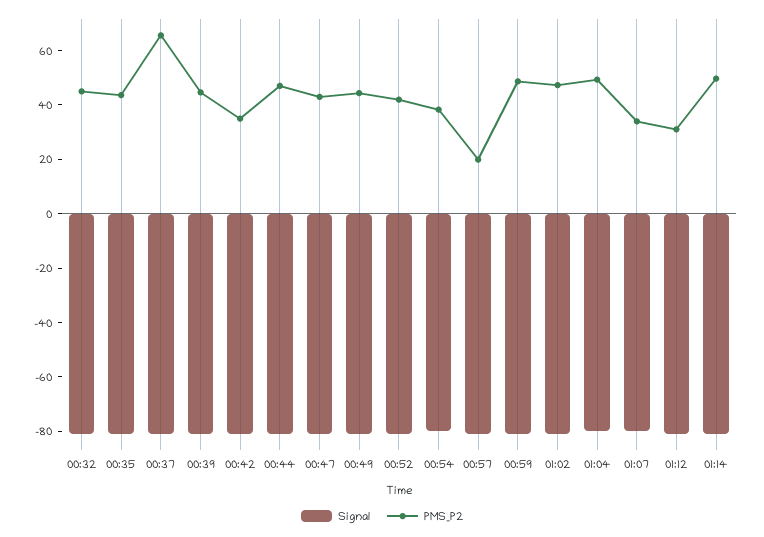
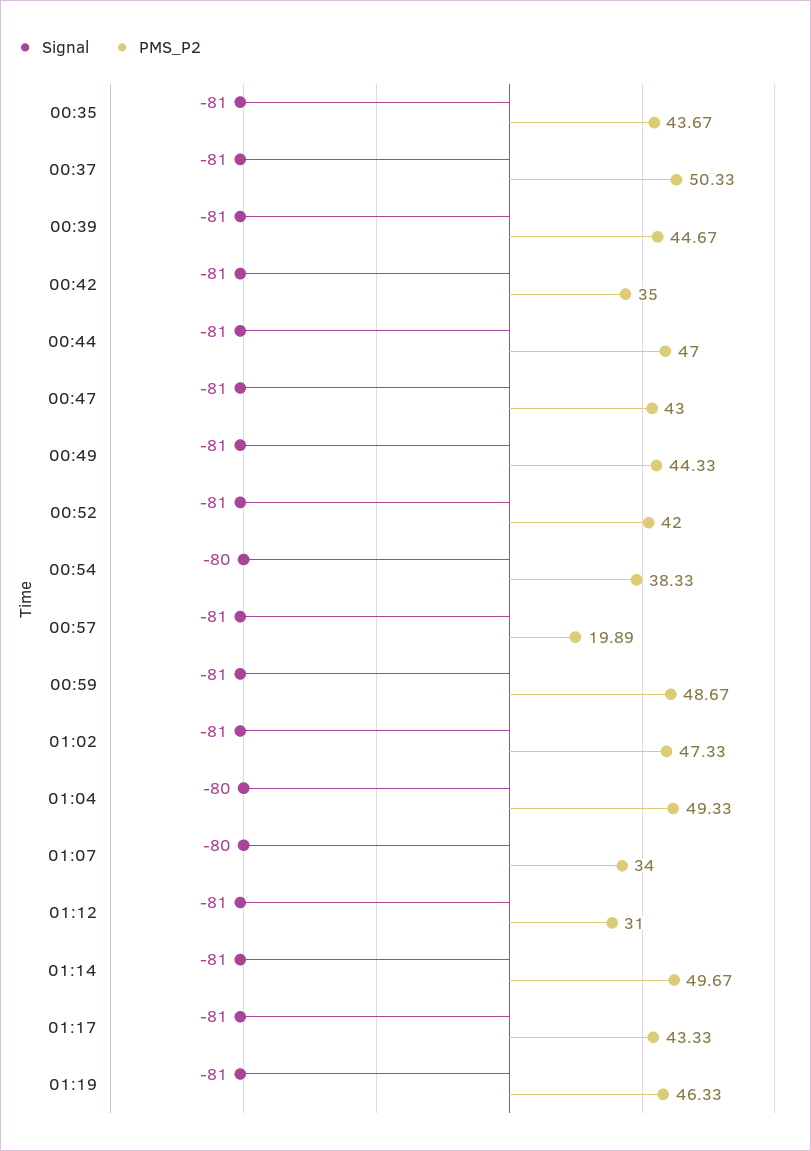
Signal, 00:32: -80 -> none
PMS_P2, 00:32: 45 -> none
PMS_P2, 00:37: 65 -> 50.33
Signal, 01:17: none -> -81
PMS_P2, 01:17: none -> 43.33
Signal, 01:19: none -> -81
PMS_P2, 01:19: none -> 46.33

